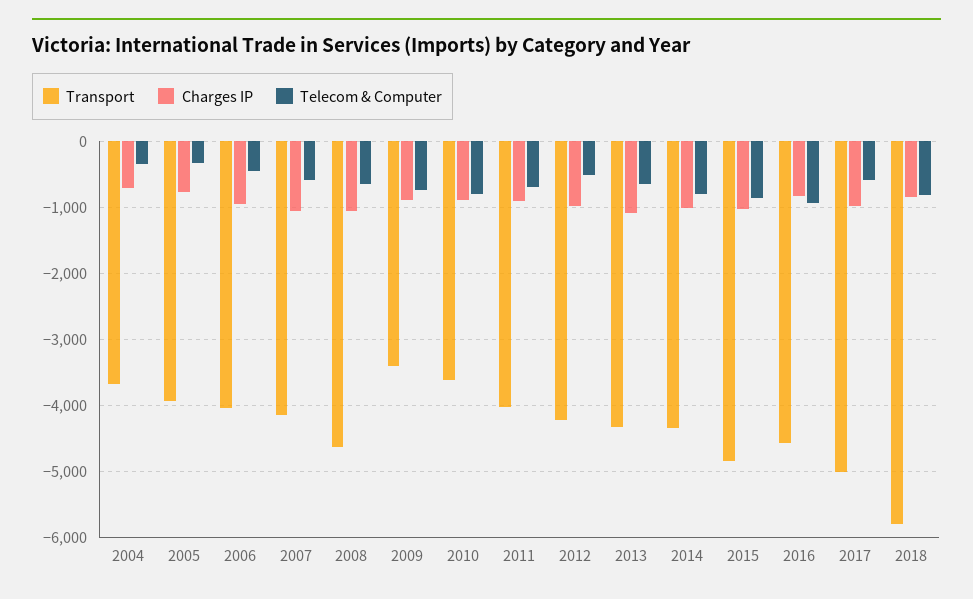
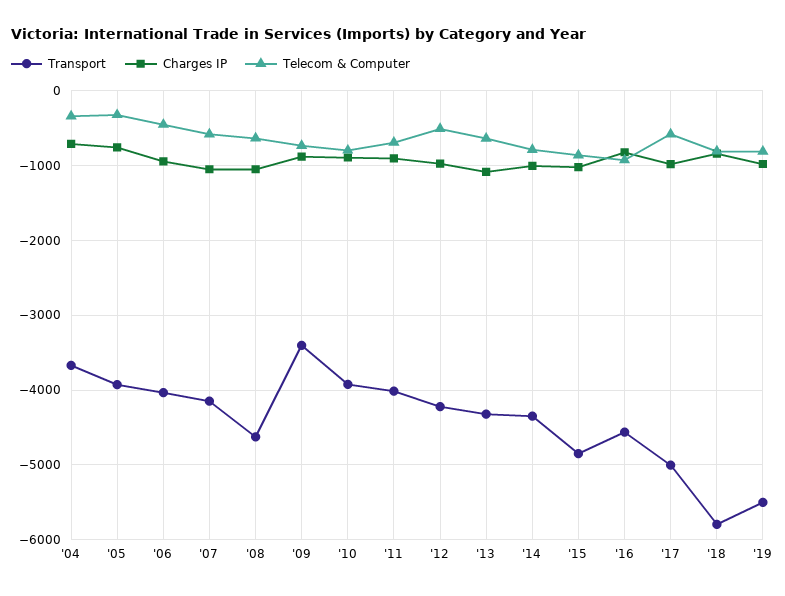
Transport, 2010: -3600 -> -3900
Transport, '19: none -> -5500
Charges IP, '19: none -> -1000
Telecom & Computer, '19: none -> -800

